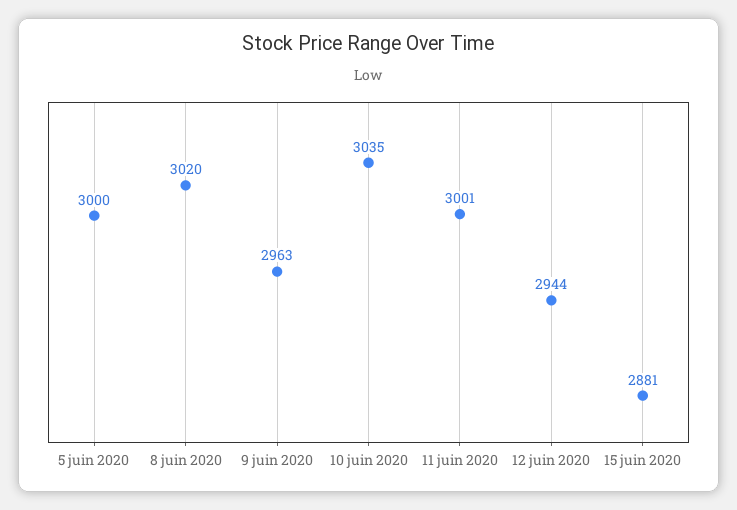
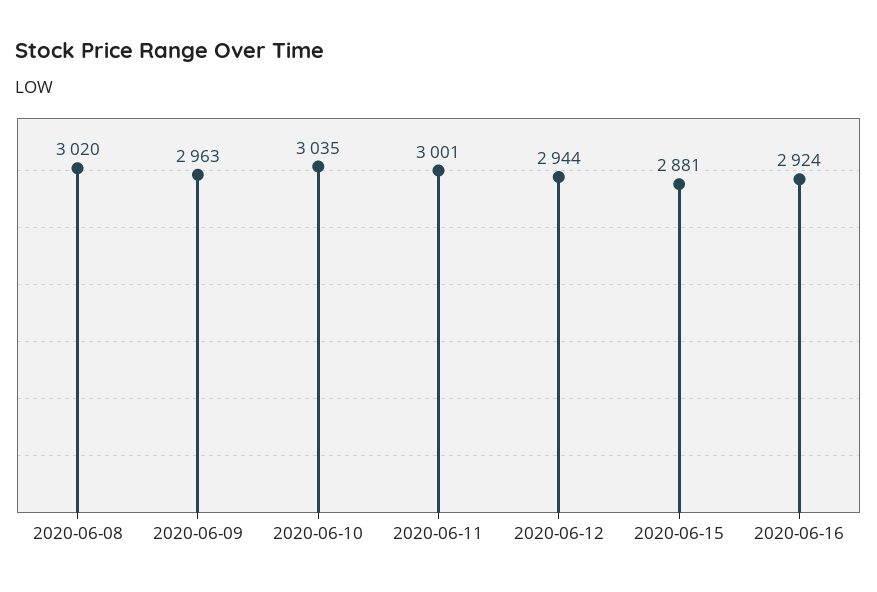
5 juin 2020: 3000 -> none
2020-06-16: none -> 2924

